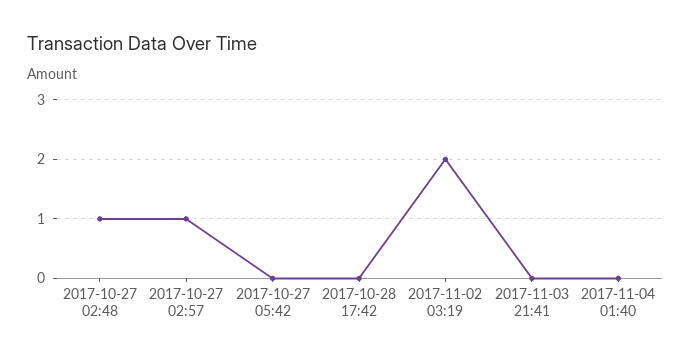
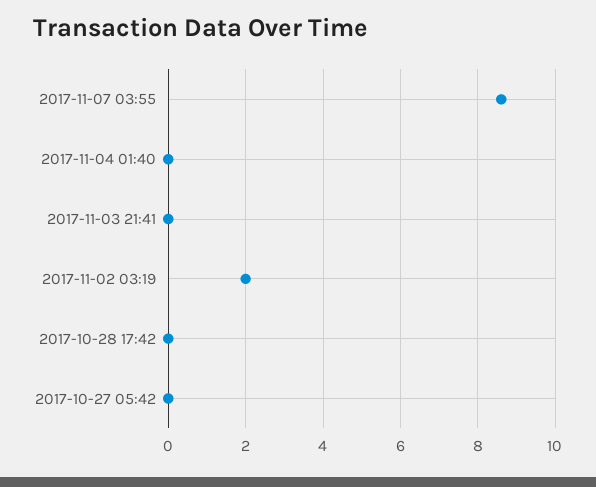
2017-10-27 02:48: 1 -> none
2017-10-27 02:57: 1 -> none
2017-11-07 03:55: none -> 8.5

